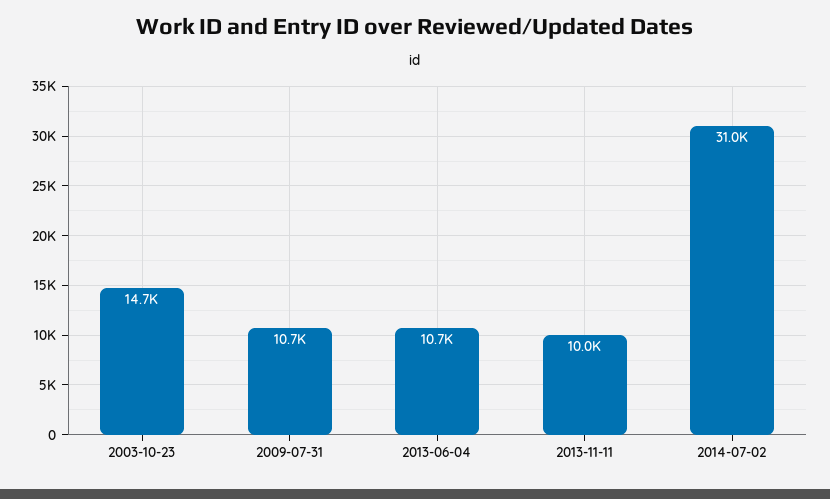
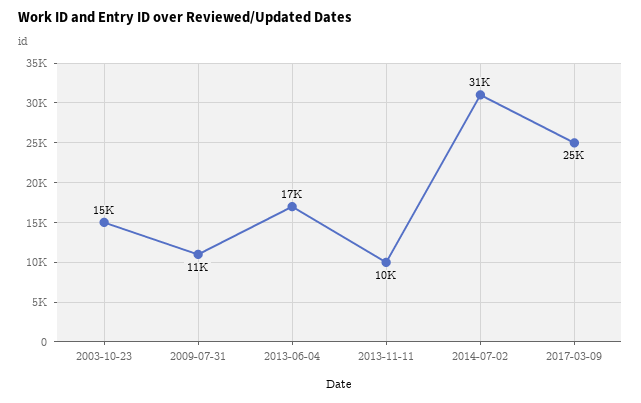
2013-06-04: 10700 -> 17000
2017-03-09: none -> 25000

